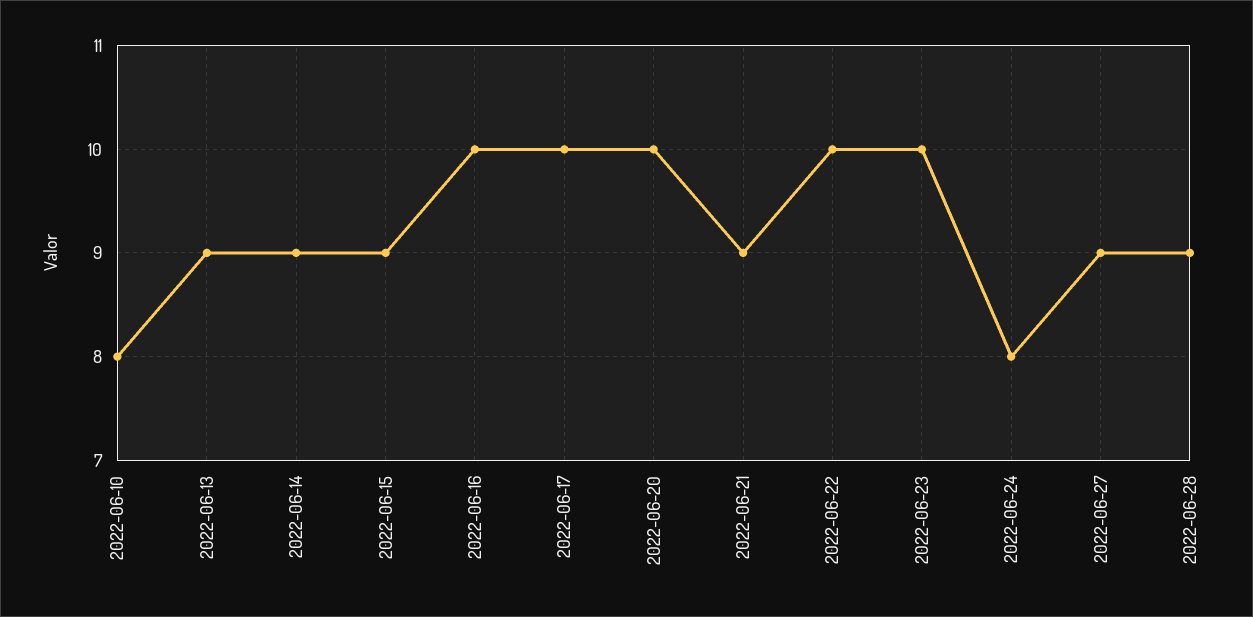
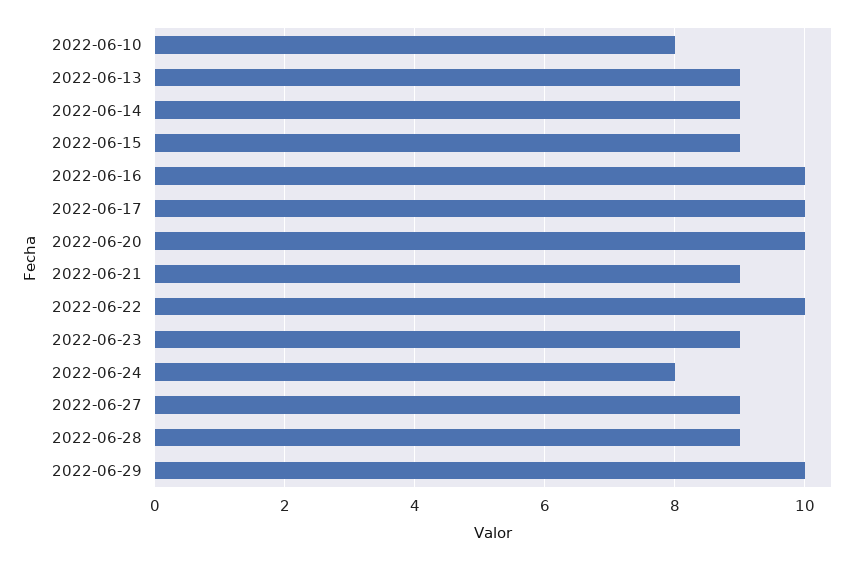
2022-06-23: 10 -> 9
2022-06-29: none -> 10

